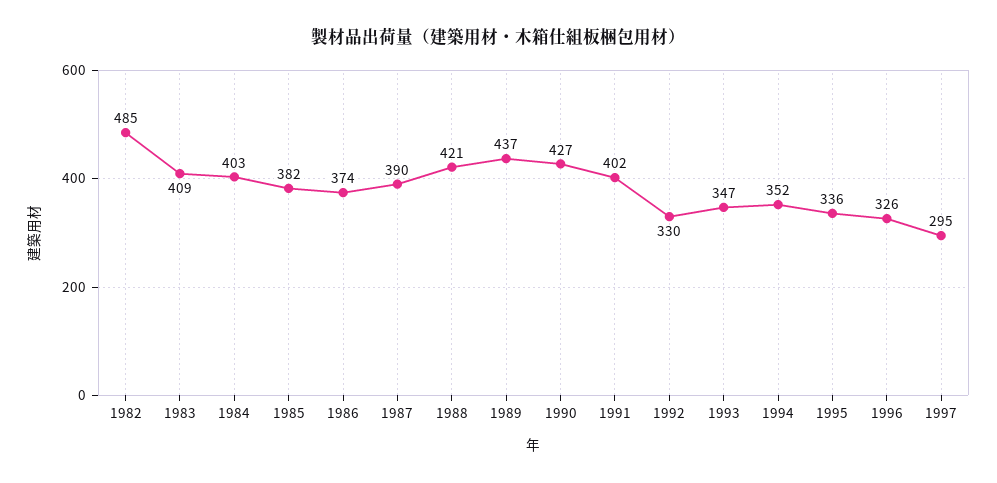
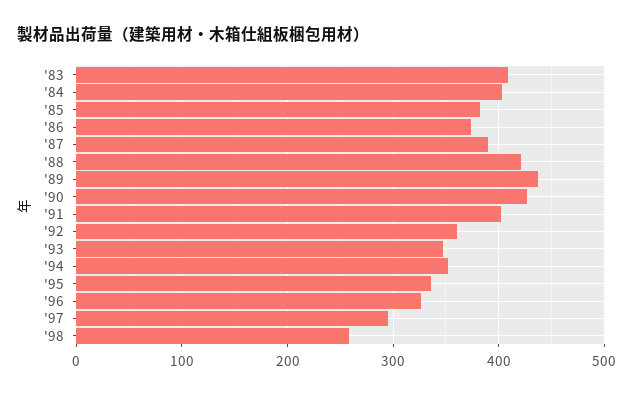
1982: 485 -> none
1992: 330 -> 360
'98: none -> 260

